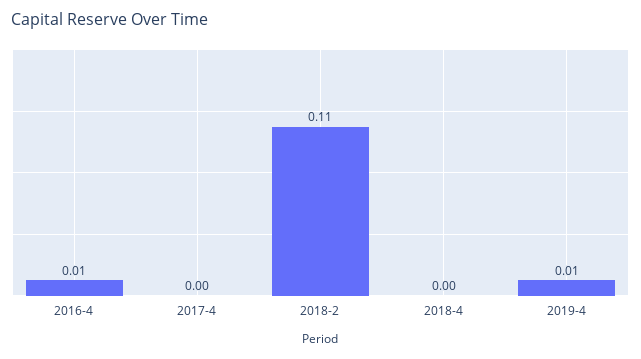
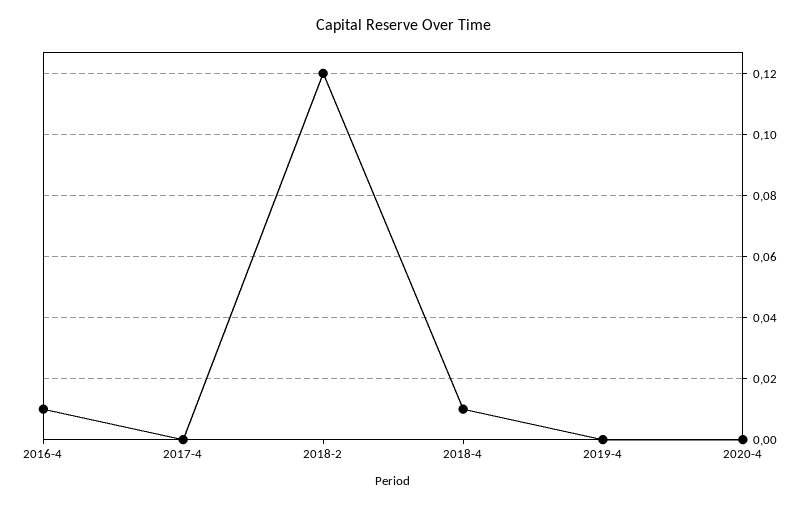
2018-2: 0.11 -> 0.12
2018-4: 0 -> 0.01
2019-4: 0.01 -> 0
2020-4: none -> 0

